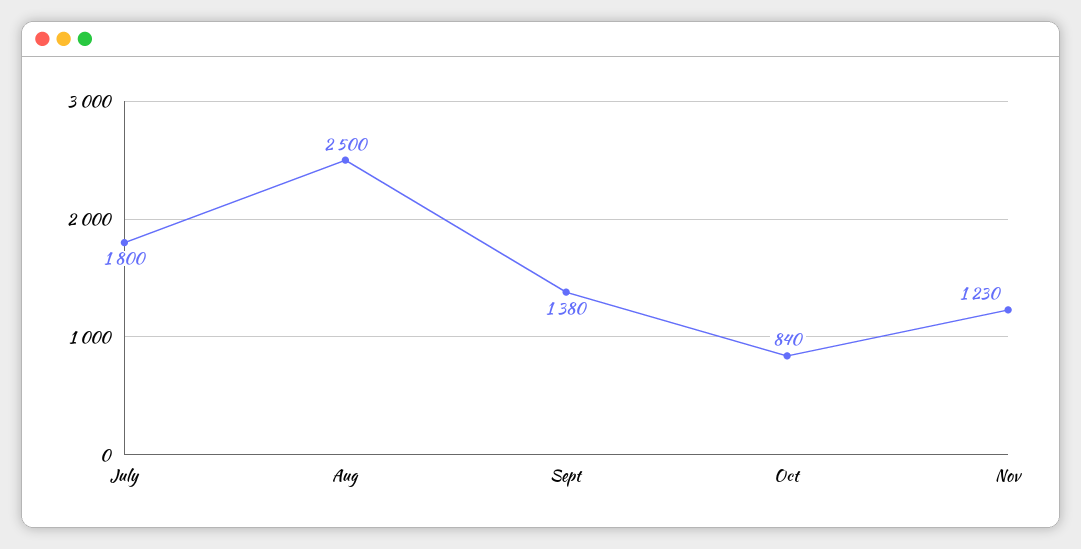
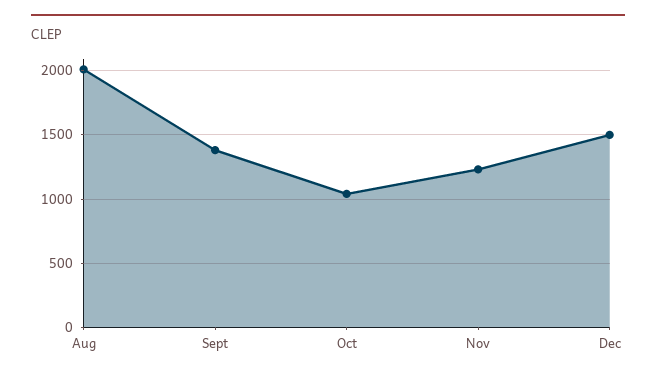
July: 1800 -> none
Aug: 2500 -> 2000
Oct: 840 -> 1050
Dec: none -> 1500

